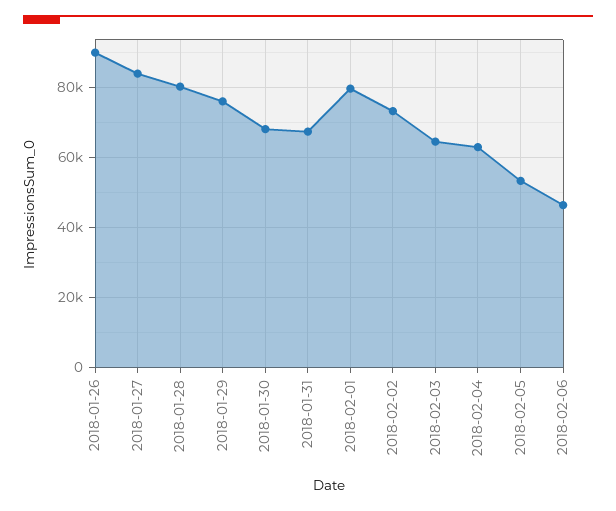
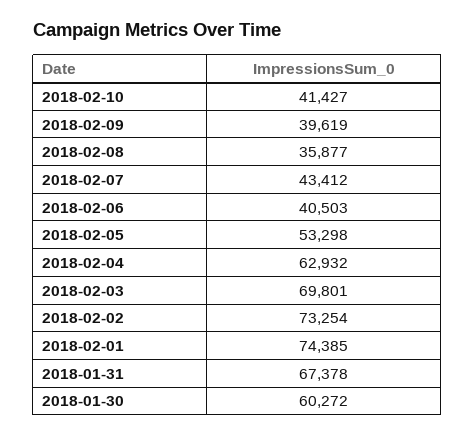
2018-01-26: 90000 -> none
2018-01-27: 84000 -> none
2018-01-28: 80000 -> none
2018-01-29: 76000 -> none
2018-01-30: 68000 -> 60272
2018-02-01: 80000 -> 74385
2018-02-03: 64000 -> 69801
2018-02-06: 46000 -> 40503
2018-02-10: none -> 41427
2018-02-09: none -> 39619
2018-02-08: none -> 35877
2018-02-07: none -> 43412

